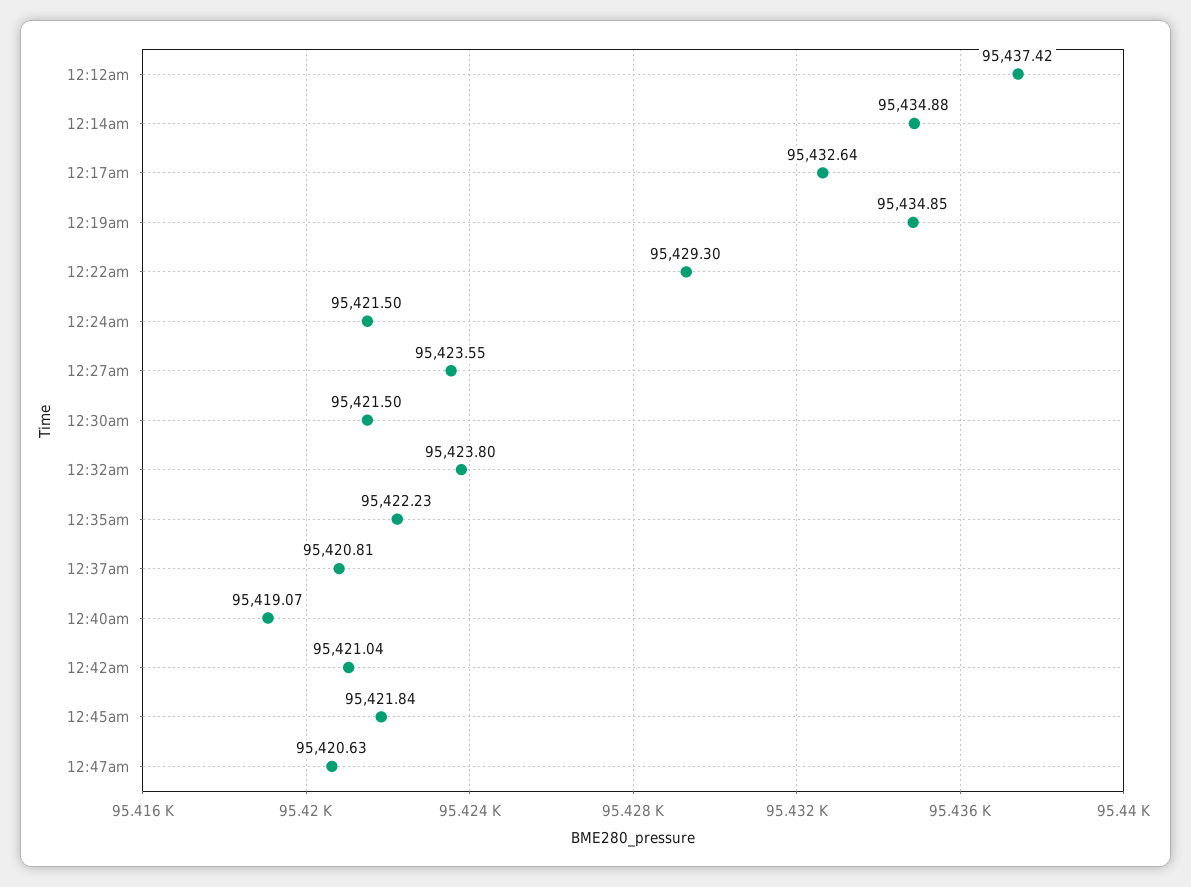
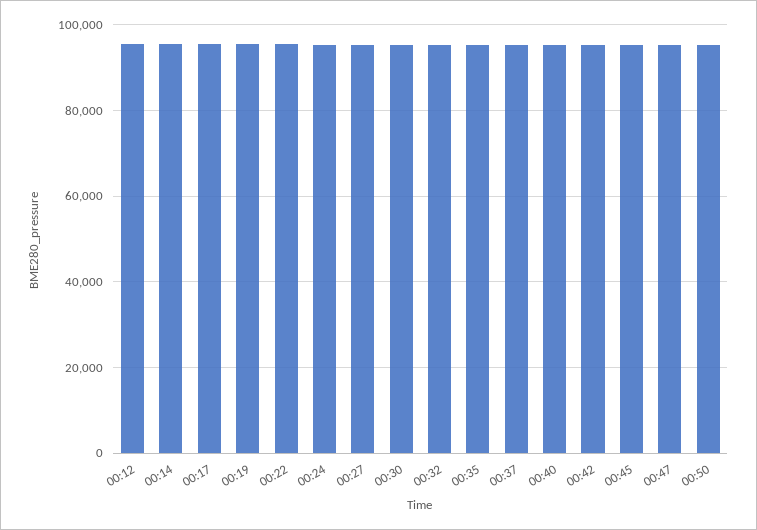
00:50: none -> 96000

